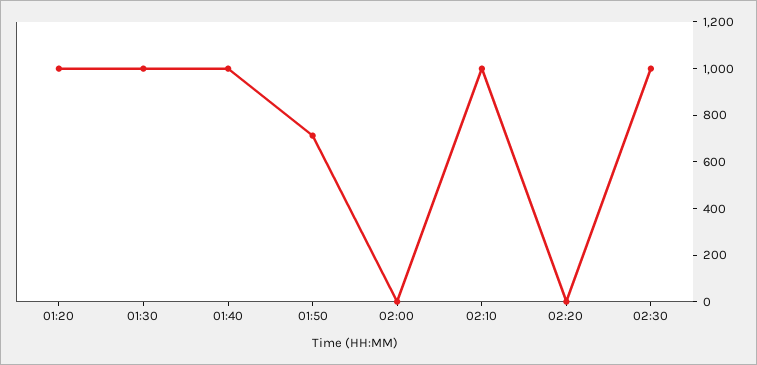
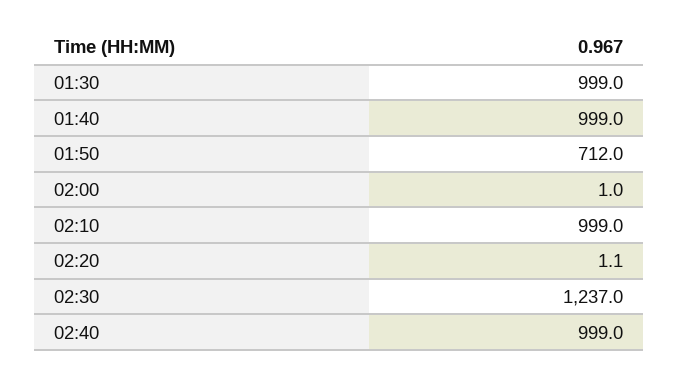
01:20: 1000 -> none
02:30: 1000 -> 1237
02:40: none -> 999

